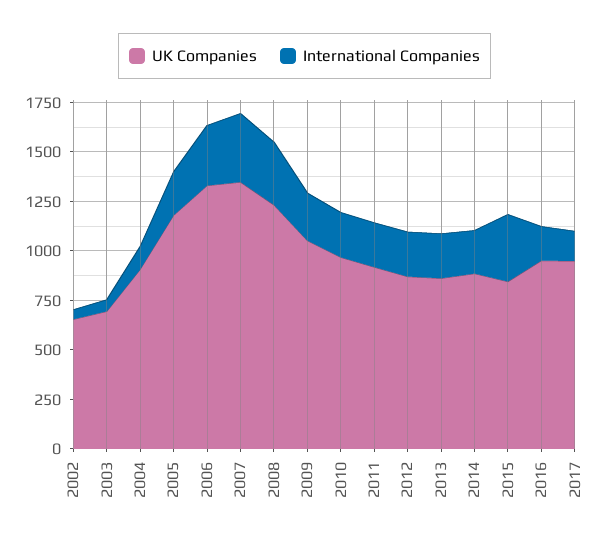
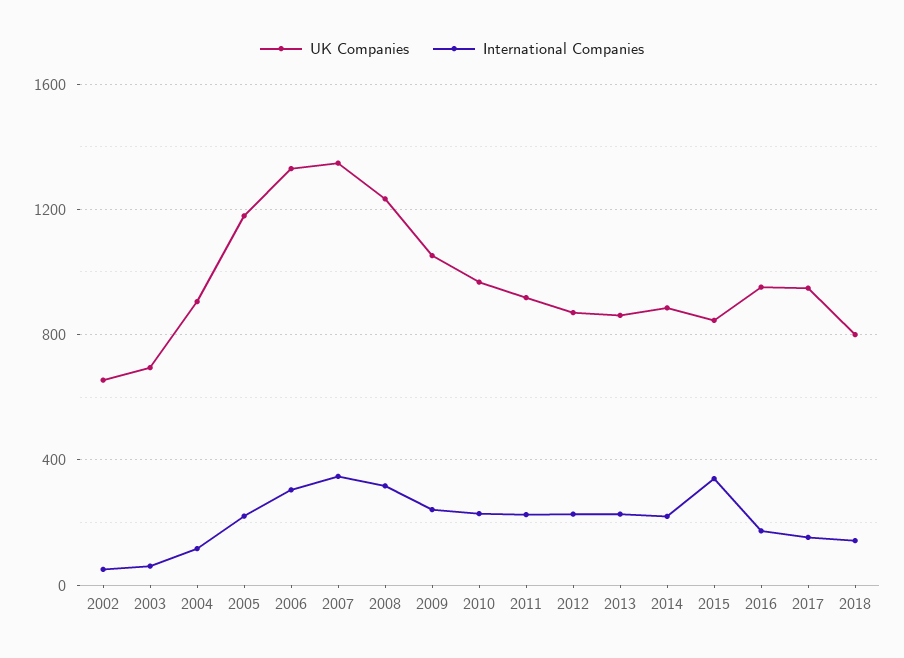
UK Companies, 2018: none -> 800
International Companies, 2018: none -> 150

